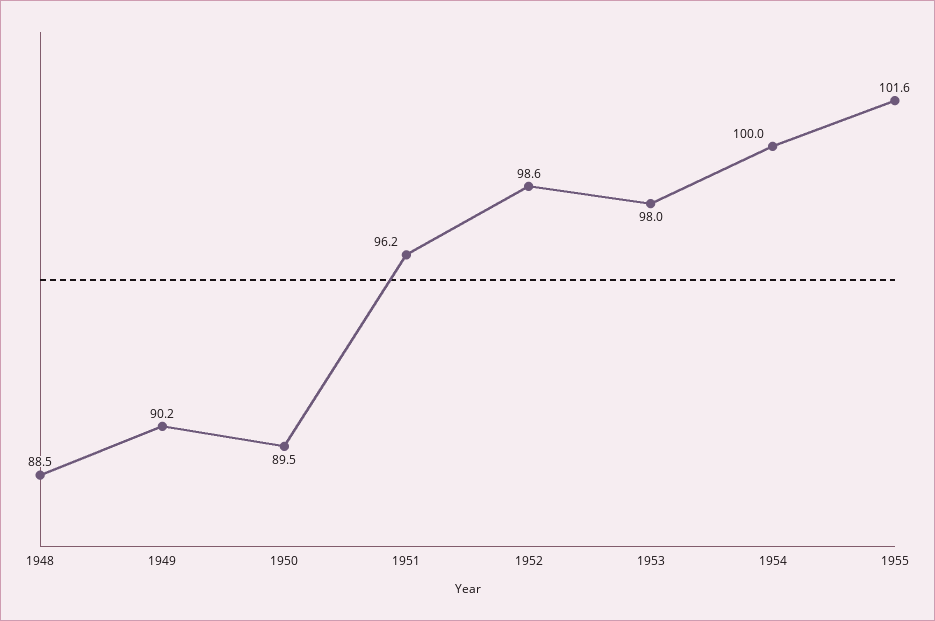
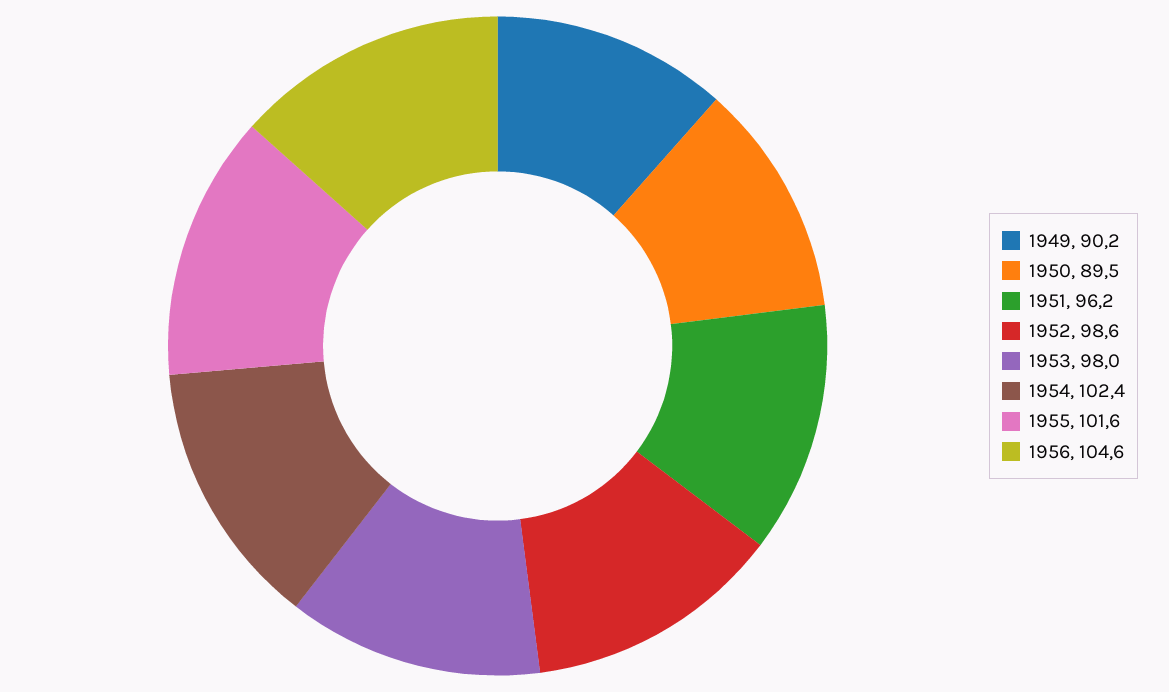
1948: 88.5 -> none
1954: 100 -> 102.4
1956: none -> 104.6

